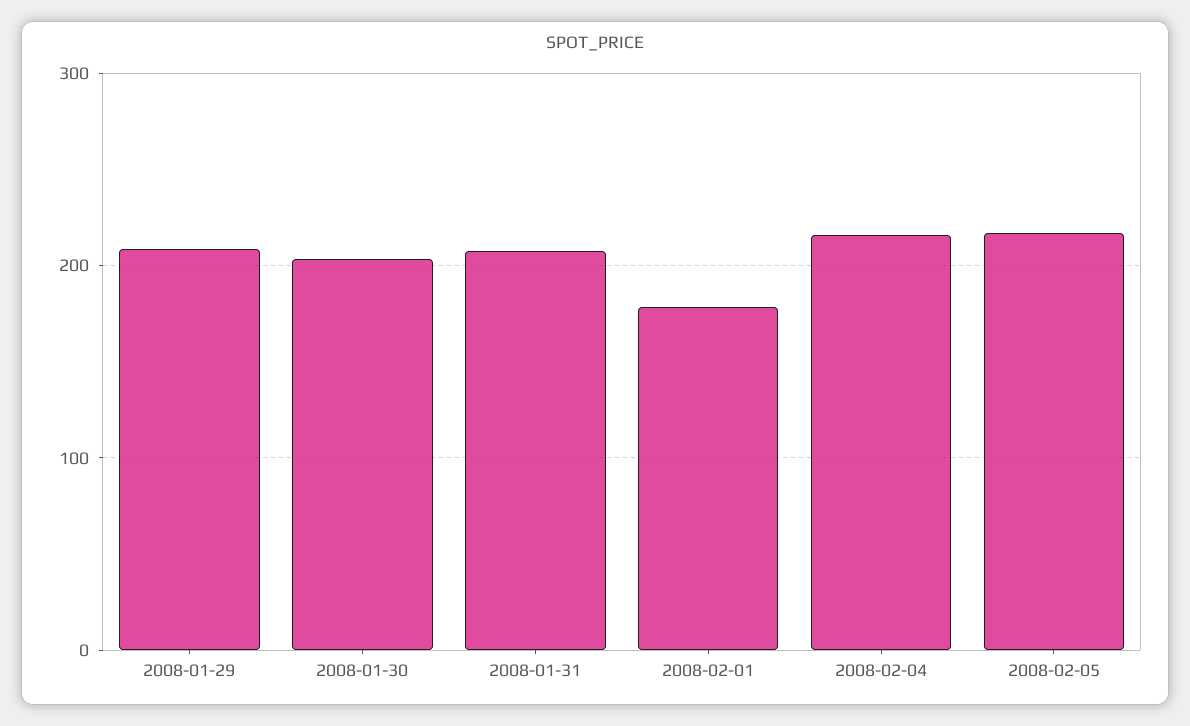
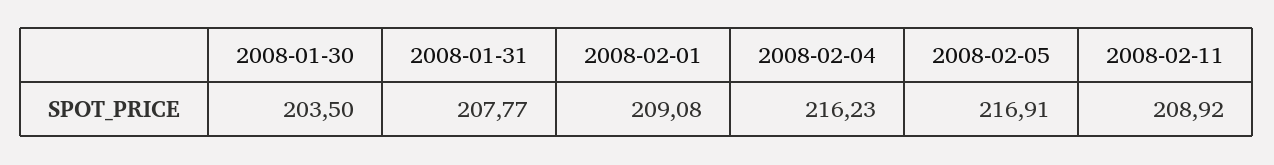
2008-01-29: 210 -> none
2008-02-01: 180 -> 209.08
2008-02-11: none -> 208.92

